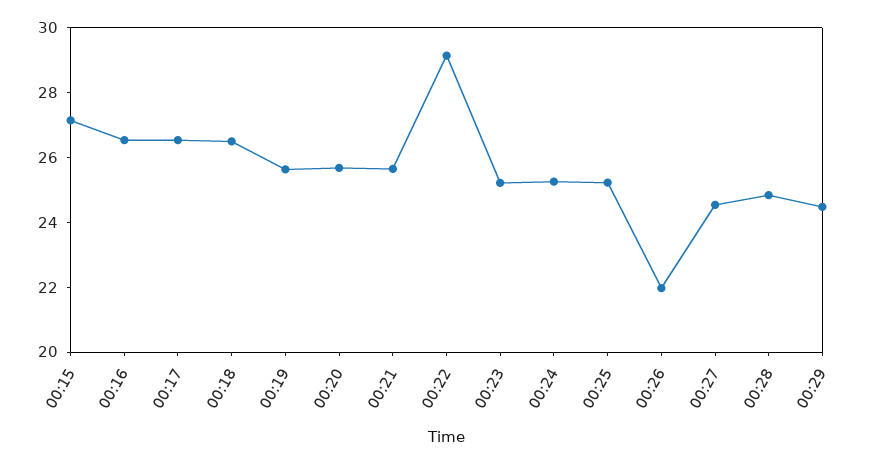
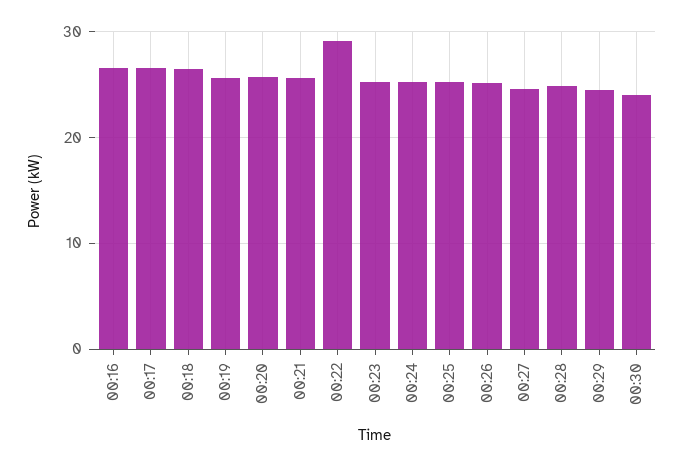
00:15: 27 -> none
00:26: 22 -> 25
00:30: none -> 24

